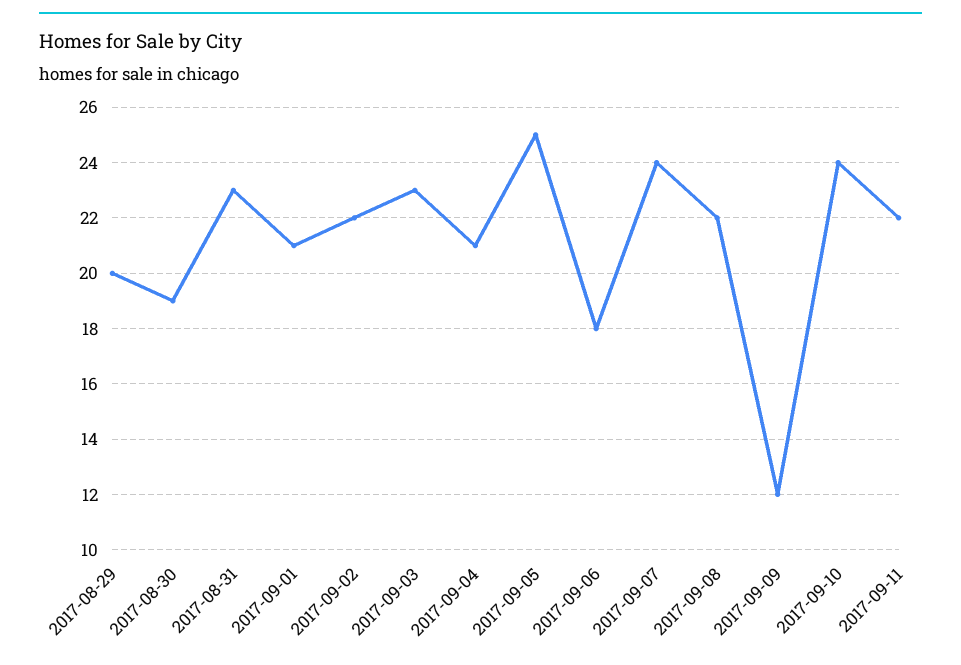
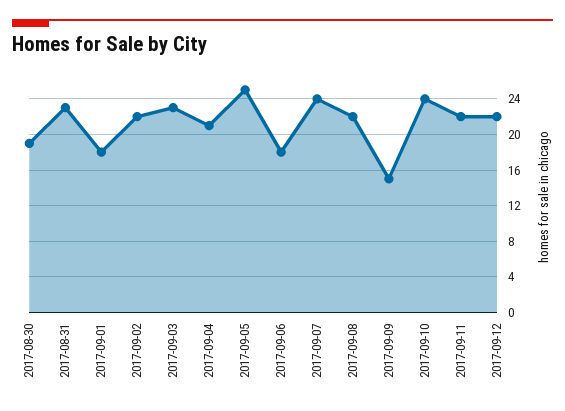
2017-08-29: 20 -> none
2017-09-01: 21 -> 18
2017-09-09: 12 -> 15
2017-09-12: none -> 22

